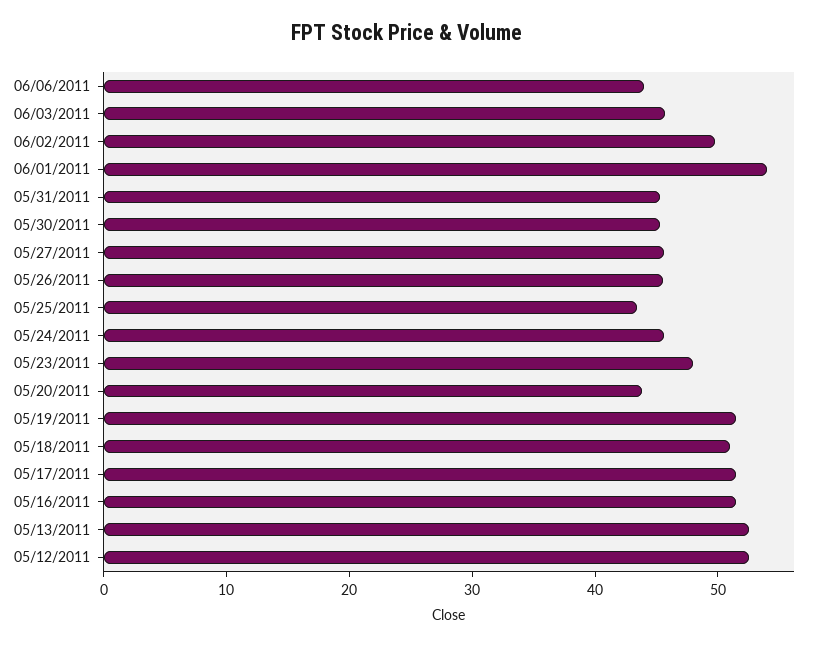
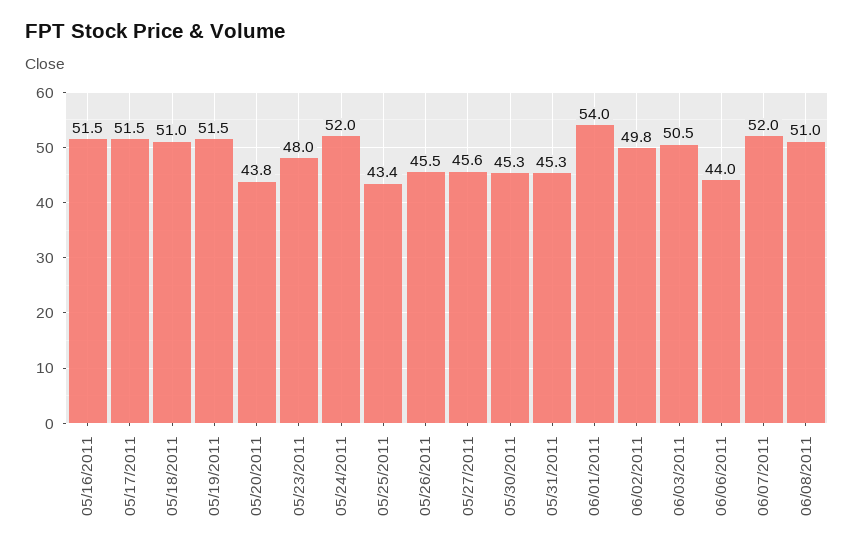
06/03/2011: 46 -> 50.5
05/24/2011: 46 -> 52
05/13/2011: 52 -> none
05/12/2011: 52 -> none
06/07/2011: none -> 52
06/08/2011: none -> 51

